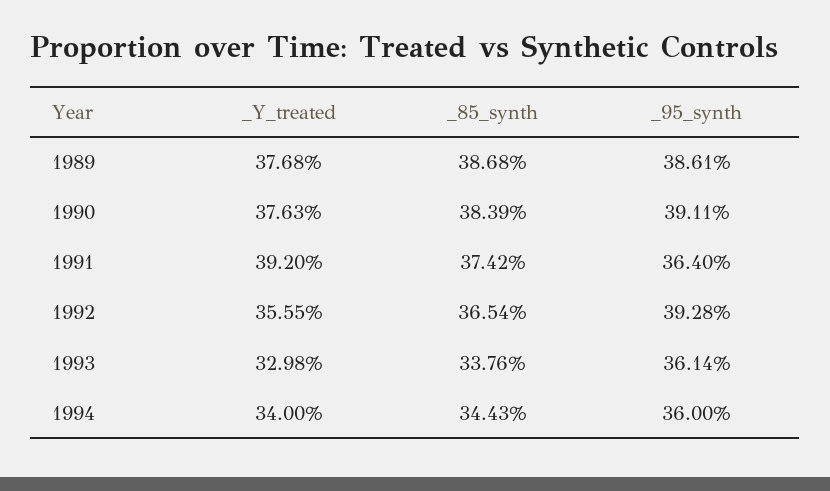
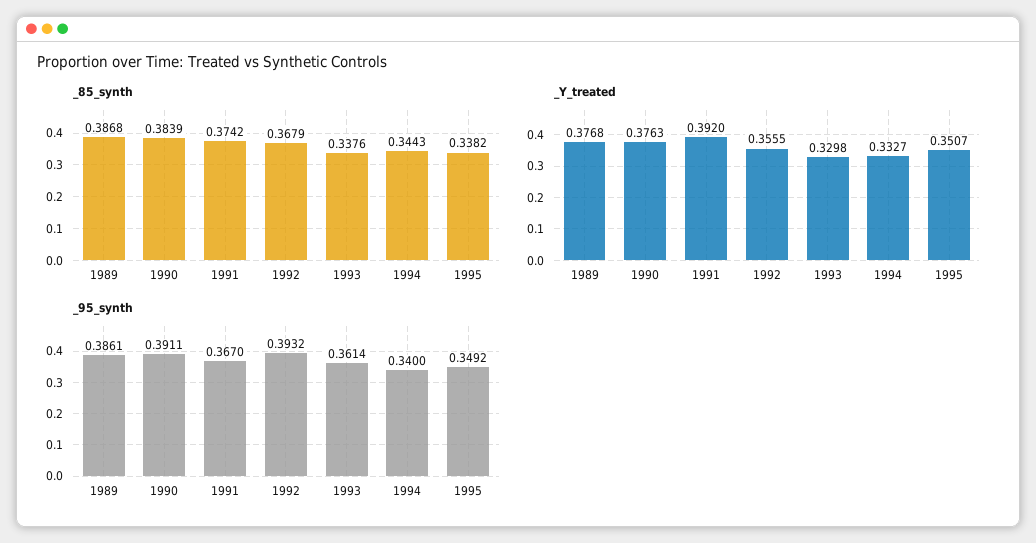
_95_synth, 1991: 0.364 -> 0.367
_85_synth, 1992: 0.3654 -> 0.3679
_95_synth, 1992: 0.3928 -> 0.3932
_Y_treated, 1994: 0.34 -> 0.3327
_95_synth, 1994: 0.36 -> 0.34
_85_synth, 1995: none -> 0.3382
_Y_treated, 1995: none -> 0.3507
_95_synth, 1995: none -> 0.3492

